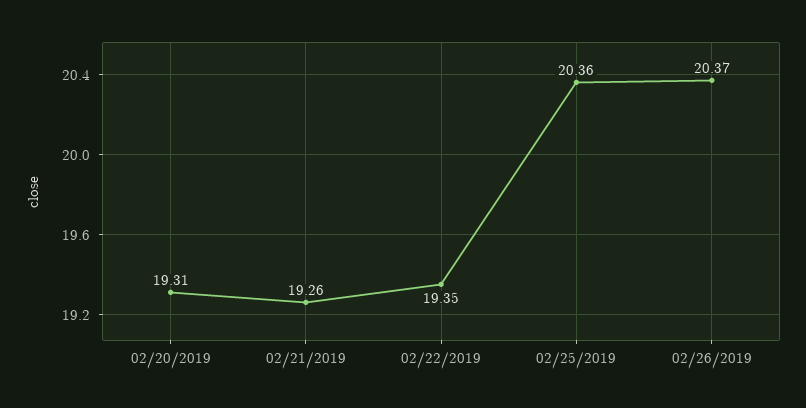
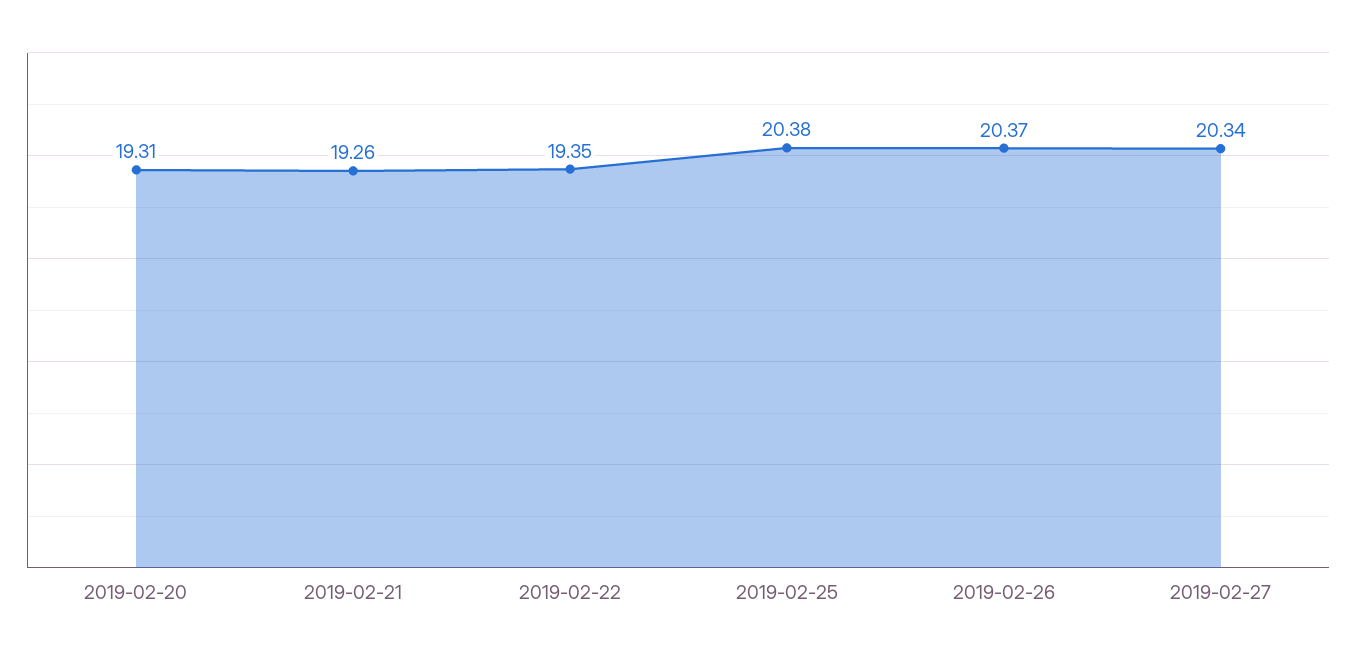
02/25/2019: 20.36 -> 20.38
2019-02-27: none -> 20.34

